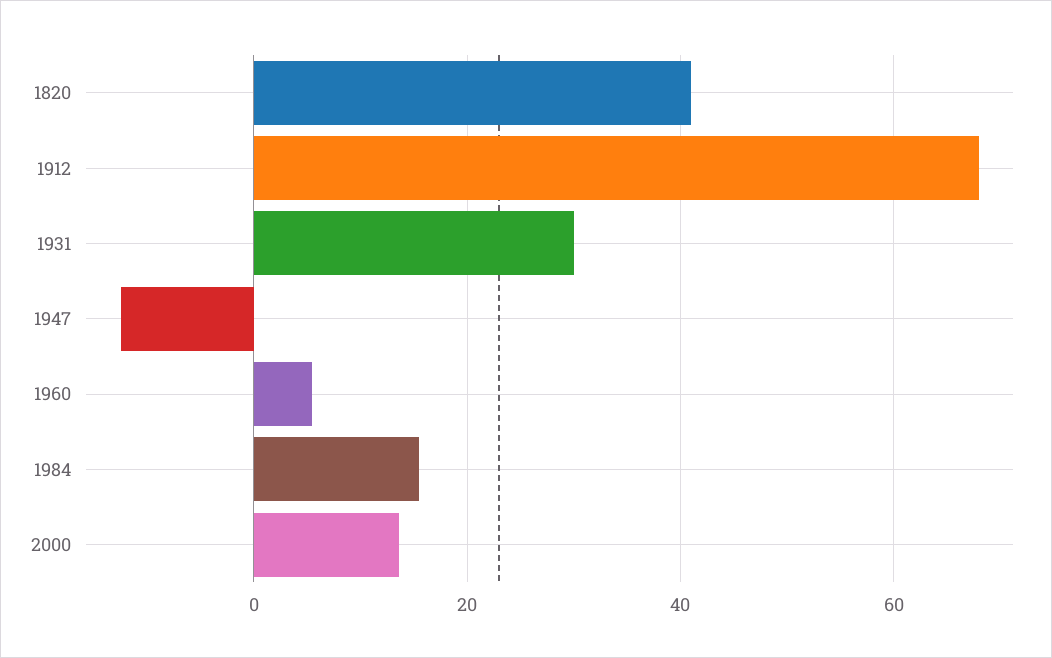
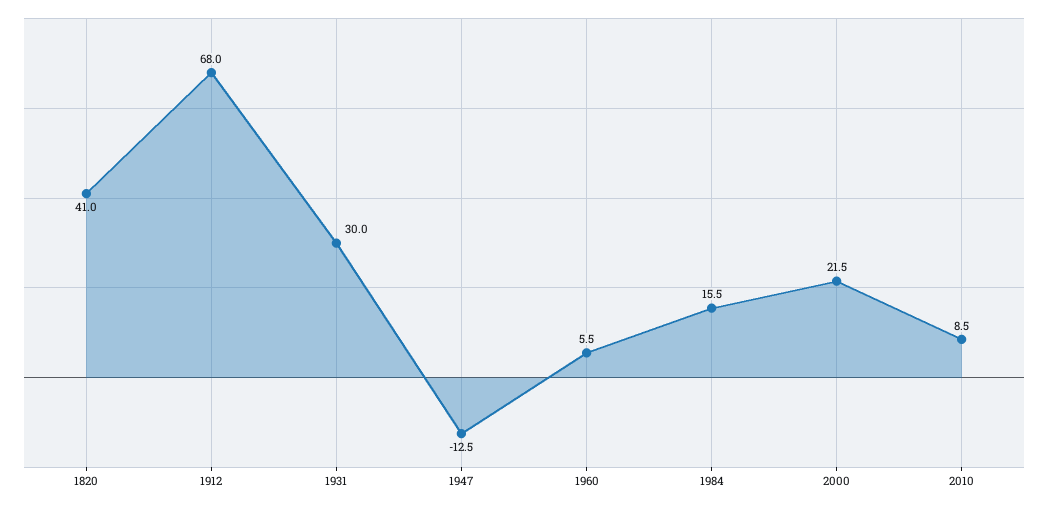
2000: 14 -> 21.5
2010: none -> 8.5

